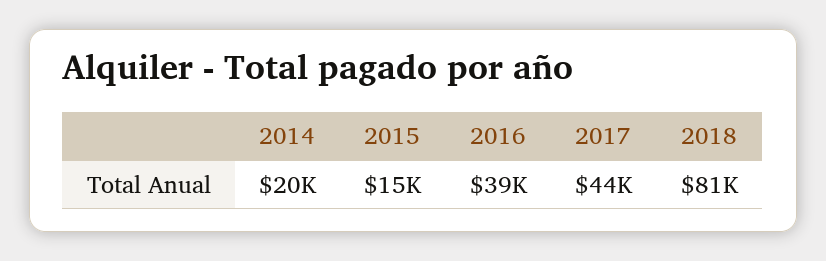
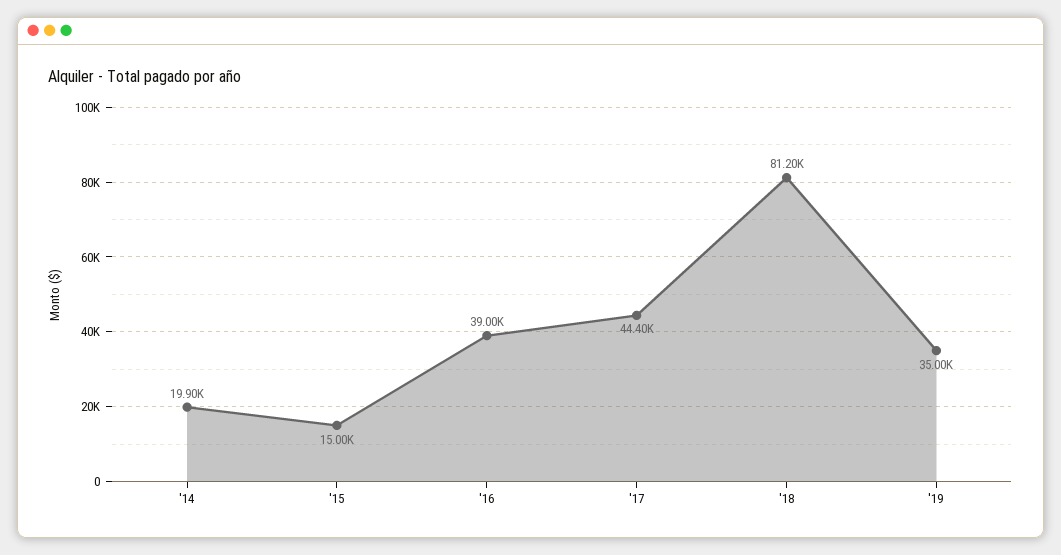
'19: none -> 35000

